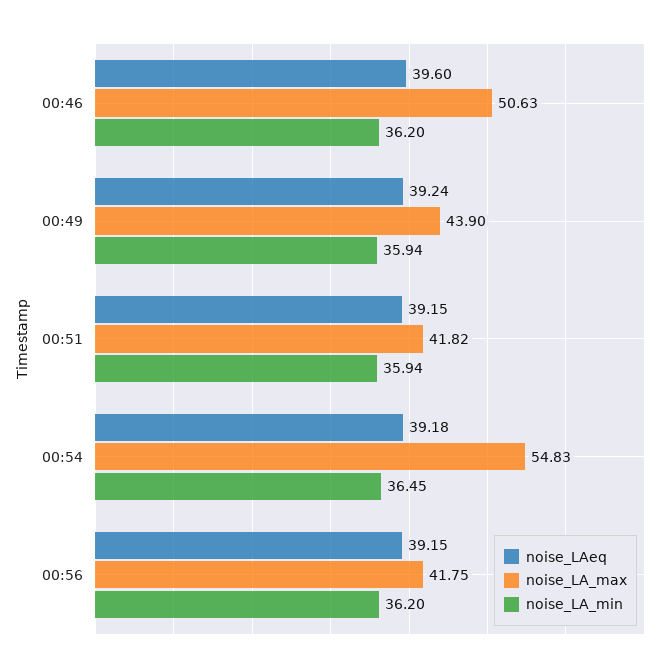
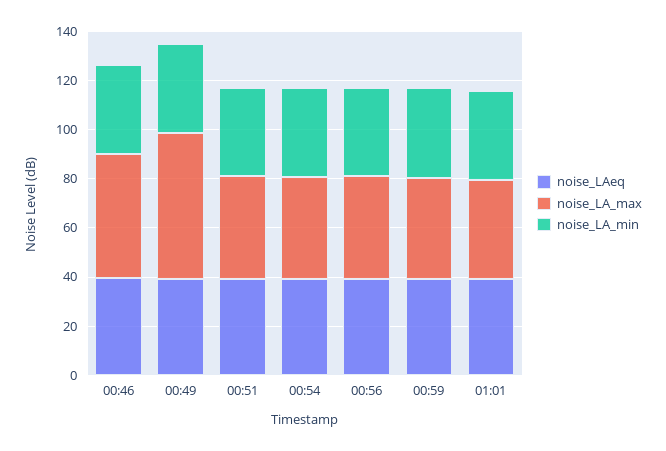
noise_LA_max, 00:49: 43.9 -> 60
noise_LA_max, 00:54: 54.83 -> 40
noise_LAeq, 00:59: none -> 40
noise_LA_max, 00:59: none -> 40
noise_LA_min, 00:59: none -> 35
noise_LAeq, 01:01: none -> 40
noise_LA_max, 01:01: none -> 40
noise_LA_min, 01:01: none -> 35

